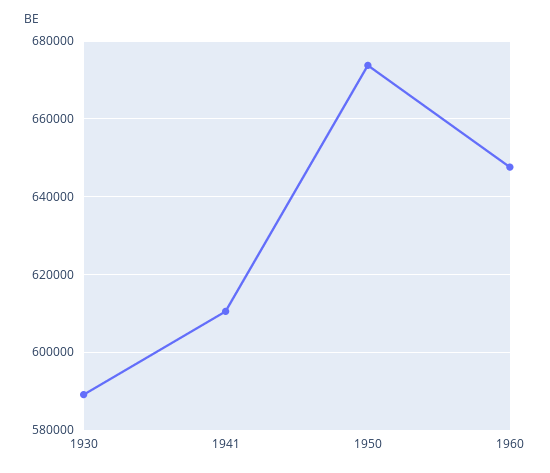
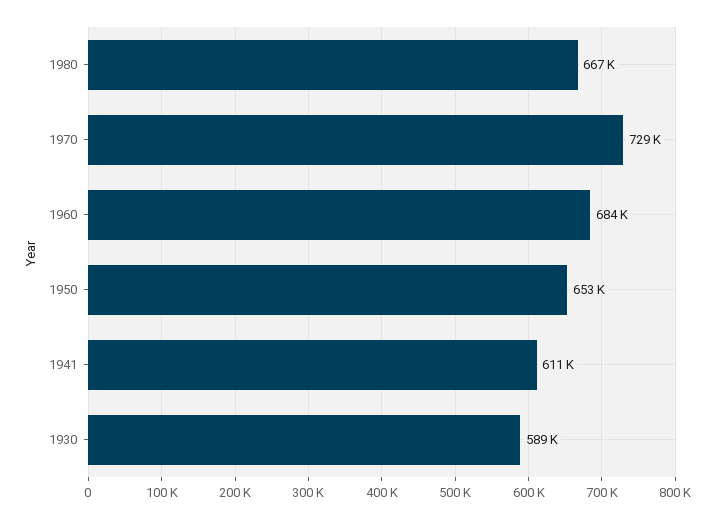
1950: 674000 -> 653000
1960: 648000 -> 684000
1980: none -> 667000
1970: none -> 729000

